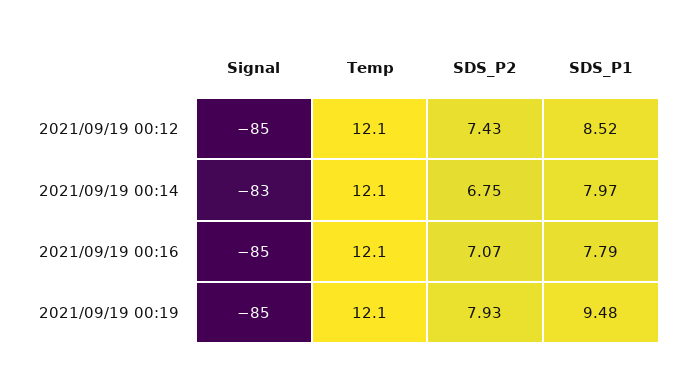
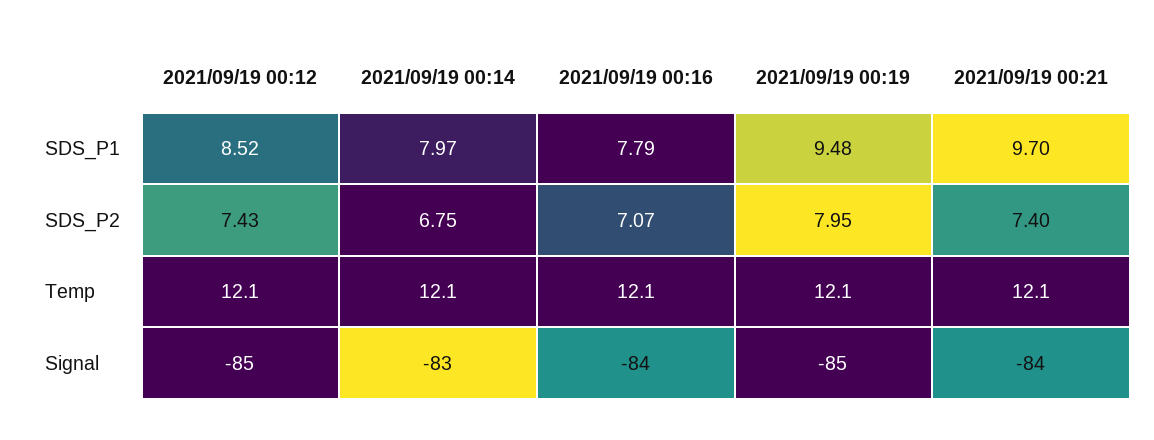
Signal, 2021/09/19 00:16: -85 -> -84
SDS_P2, 2021/09/19 00:19: 7.93 -> 7.95
SDS_P1, 2021/09/19 00:21: none -> 9.7
SDS_P2, 2021/09/19 00:21: none -> 7.4
Temp, 2021/09/19 00:21: none -> 12.1
Signal, 2021/09/19 00:21: none -> -84

